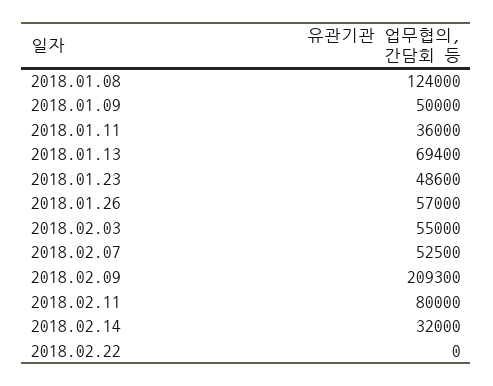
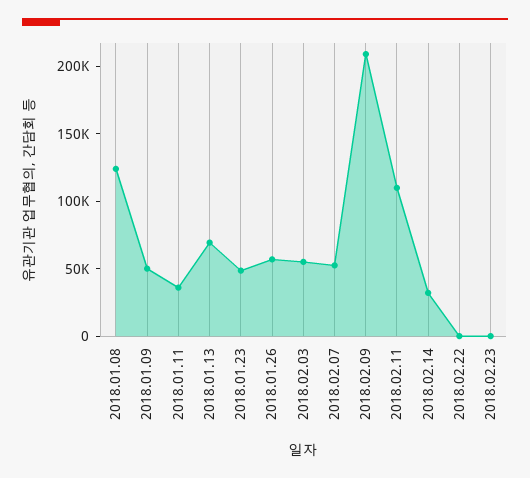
2018.02.11: 80000 -> 110000
2018.02.23: none -> 0

